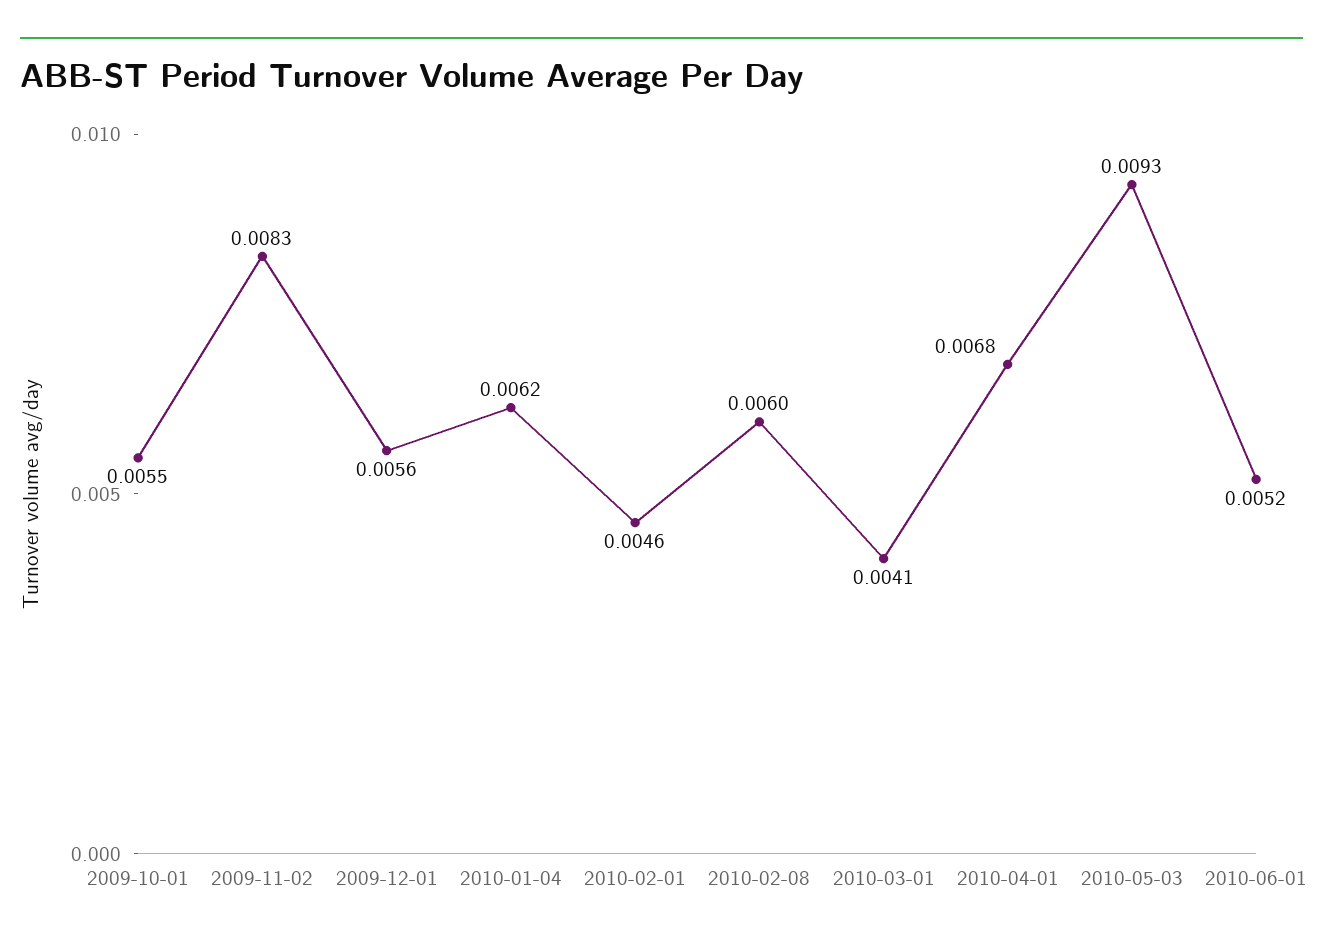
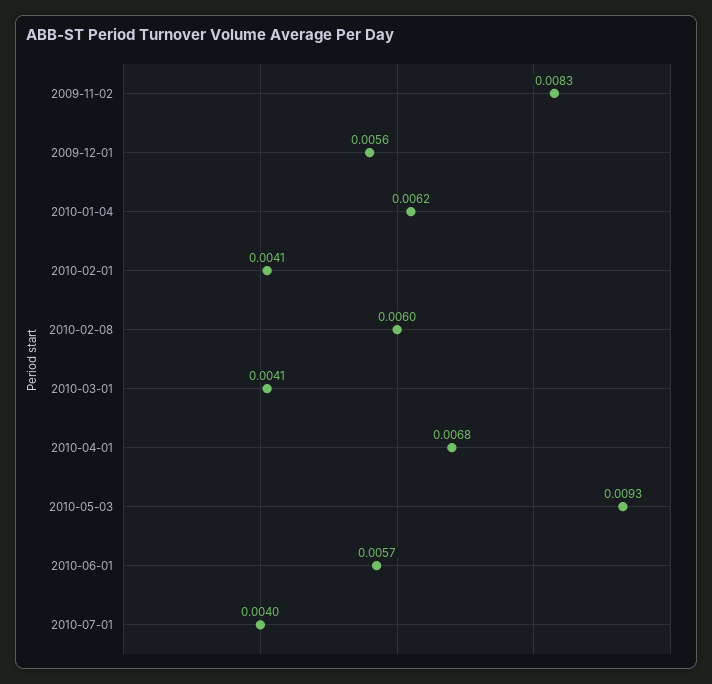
2009-10-01: 0.0055 -> none
2010-02-01: 0.0046 -> 0.0041
2010-06-01: 0.0052 -> 0.0057
2010-07-01: none -> 0.004

